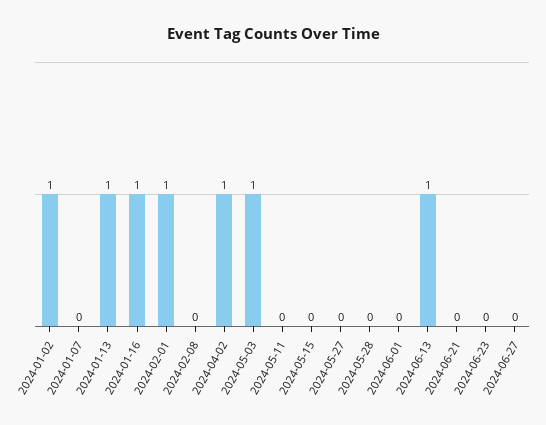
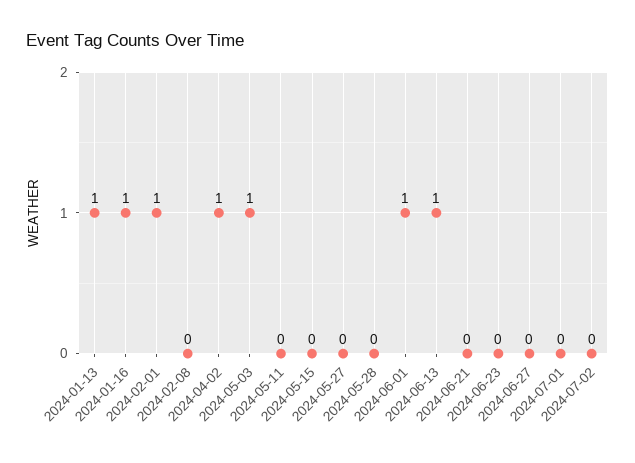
2024-01-02: 1 -> none
2024-01-07: 0 -> none
2024-06-01: 0 -> 1
2024-07-01: none -> 0
2024-07-02: none -> 0

